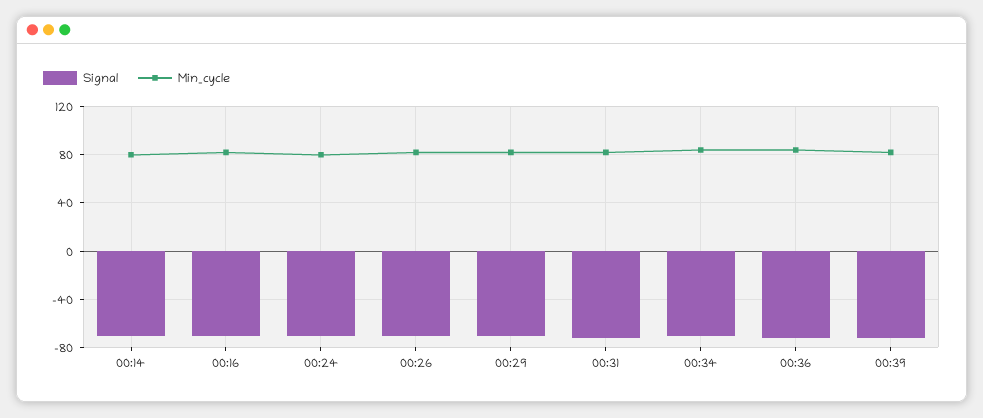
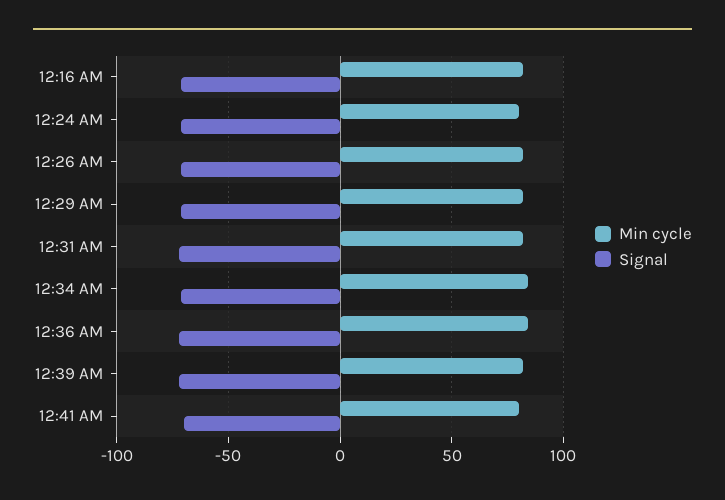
Signal, 00:14: -70 -> none
Min_cycle, 00:14: 80 -> none
Min_cycle, 12:41 AM: none -> 80
Signal, 12:41 AM: none -> -70

